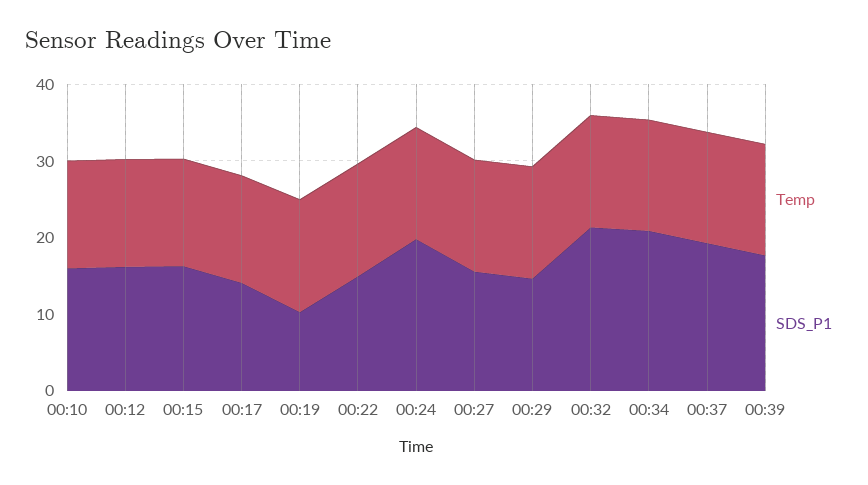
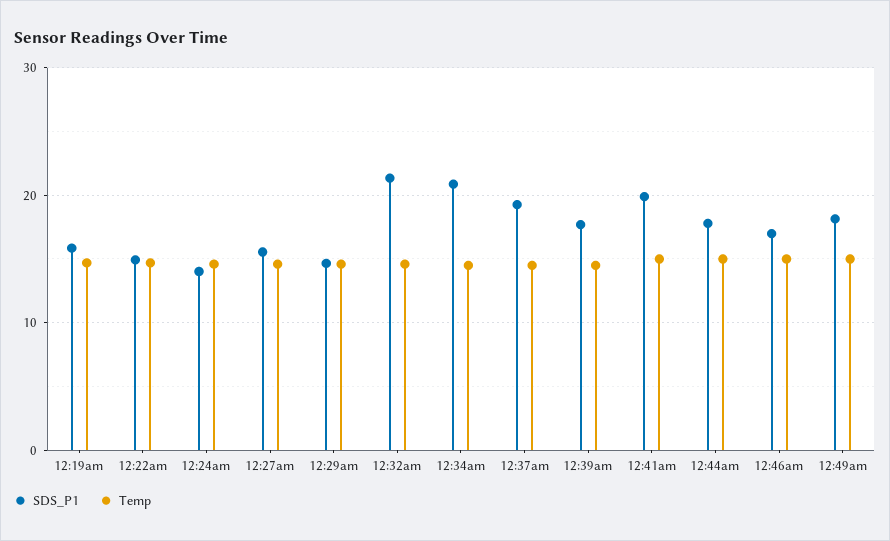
Temp, 00:10: 14 -> none
SDS_P1, 00:10: 16 -> none
Temp, 00:12: 14 -> none
SDS_P1, 00:12: 16 -> none
Temp, 00:15: 14 -> none
SDS_P1, 00:15: 16 -> none
Temp, 00:17: 14 -> none
SDS_P1, 00:17: 14 -> none
SDS_P1, 00:19: 10 -> 16
SDS_P1, 00:24: 20 -> 14
SDS_P1, 12:41am: none -> 20
Temp, 12:41am: none -> 15
SDS_P1, 12:44am: none -> 18
Temp, 12:44am: none -> 15
SDS_P1, 12:46am: none -> 17
Temp, 12:46am: none -> 15
SDS_P1, 12:49am: none -> 18
Temp, 12:49am: none -> 15

